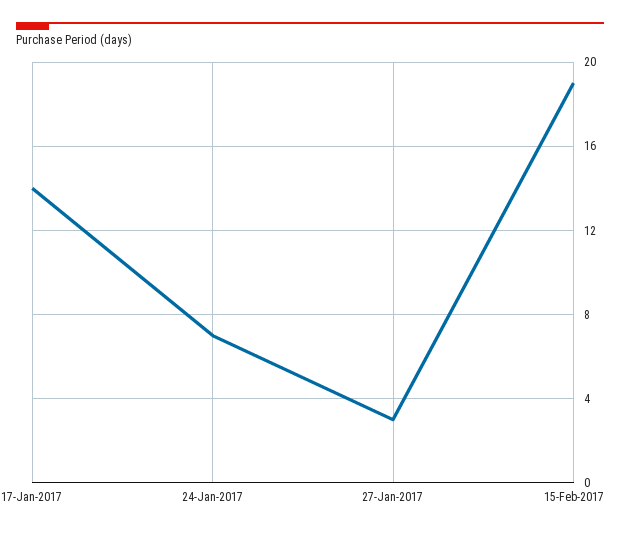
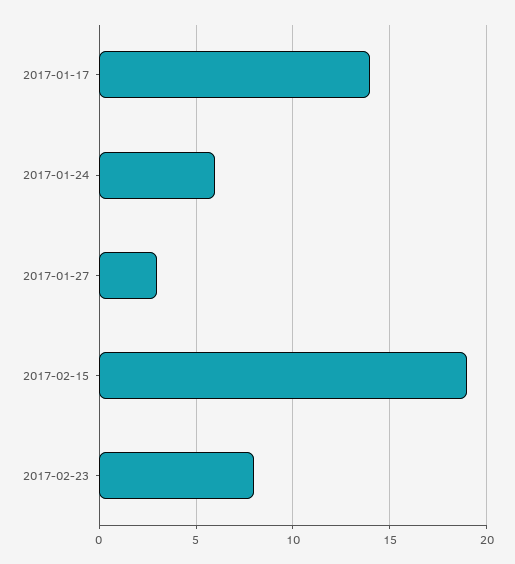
24-Jan-2017: 7 -> 6
2017-02-23: none -> 8

